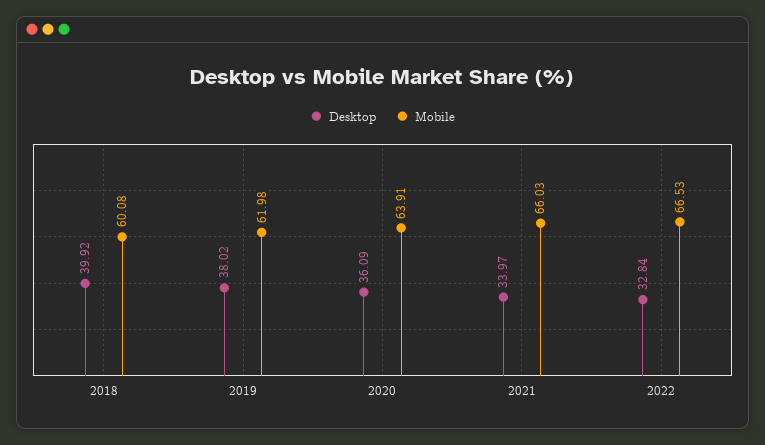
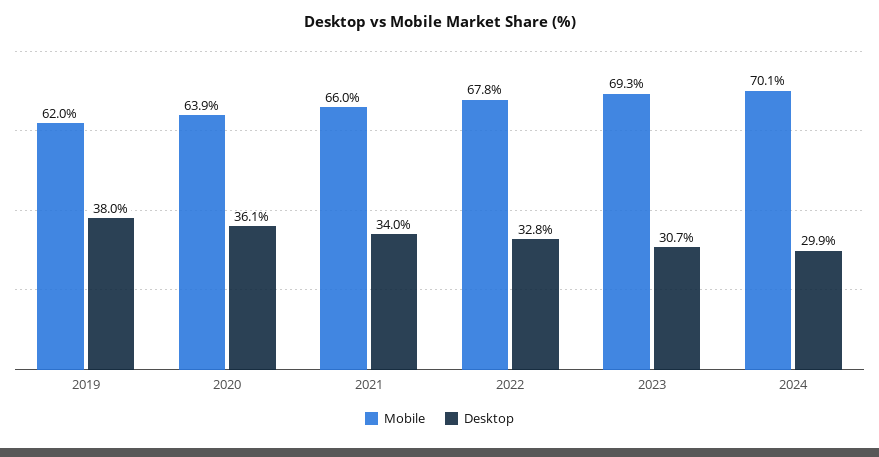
Desktop, 2018: 39.92 -> none
Mobile, 2018: 60.08 -> none
Mobile, 2022: 66.53 -> 67.8
Mobile, 2023: none -> 69.3
Desktop, 2023: none -> 30.7
Mobile, 2024: none -> 70.1
Desktop, 2024: none -> 29.9

